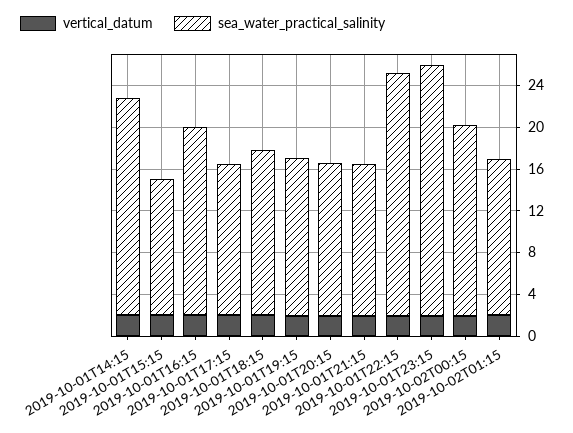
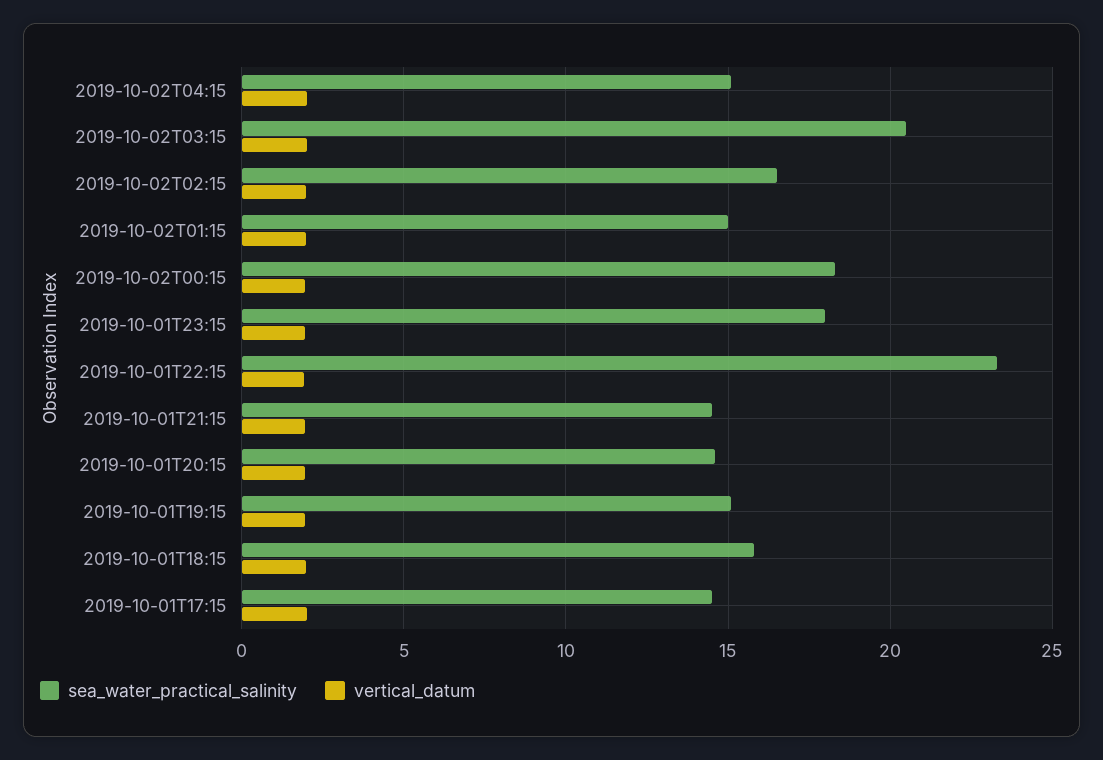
vertical_datum, 2019-10-01T14:15: 2 -> none
sea_water_practical_salinity, 2019-10-01T14:15: 21 -> none
vertical_datum, 2019-10-01T15:15: 2 -> none
sea_water_practical_salinity, 2019-10-01T15:15: 13 -> none
vertical_datum, 2019-10-01T16:15: 2 -> none
sea_water_practical_salinity, 2019-10-01T16:15: 18 -> none
sea_water_practical_salinity, 2019-10-01T23:15: 24 -> 18
sea_water_practical_salinity, 2019-10-02T04:15: none -> 15
vertical_datum, 2019-10-02T04:15: none -> 2
sea_water_practical_salinity, 2019-10-02T03:15: none -> 20.5
vertical_datum, 2019-10-02T03:15: none -> 2
sea_water_practical_salinity, 2019-10-02T02:15: none -> 16.5
vertical_datum, 2019-10-02T02:15: none -> 2

